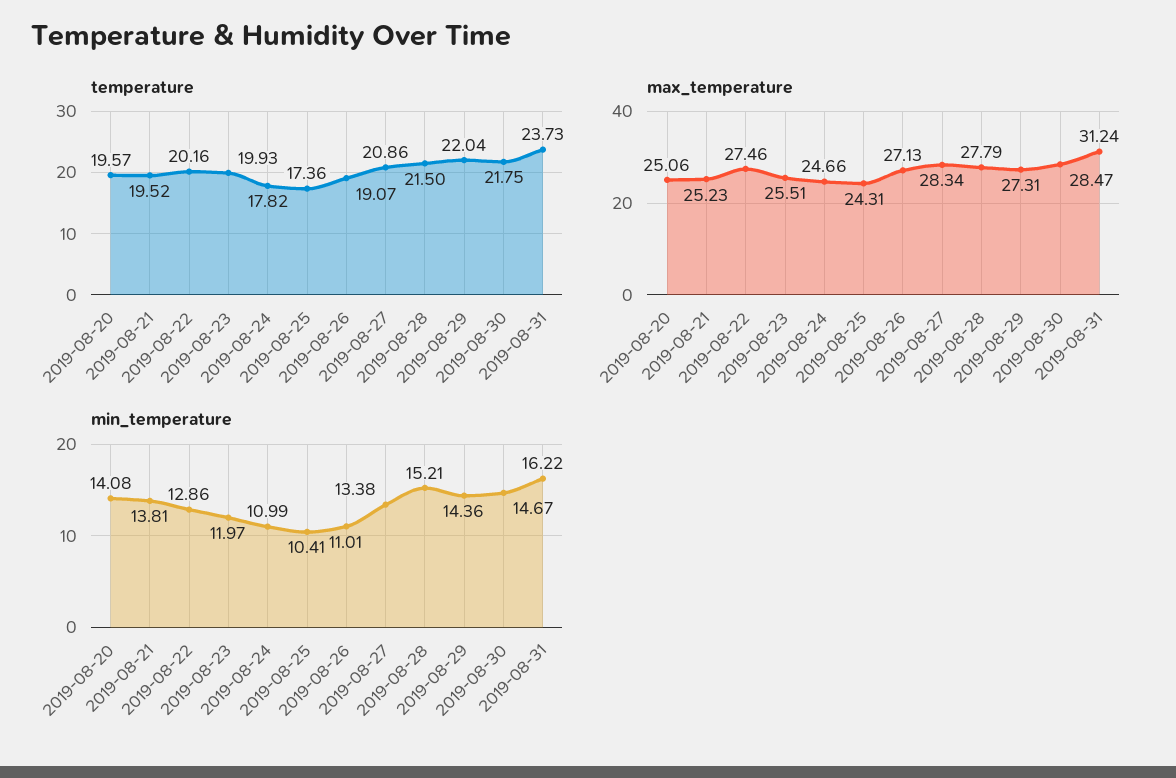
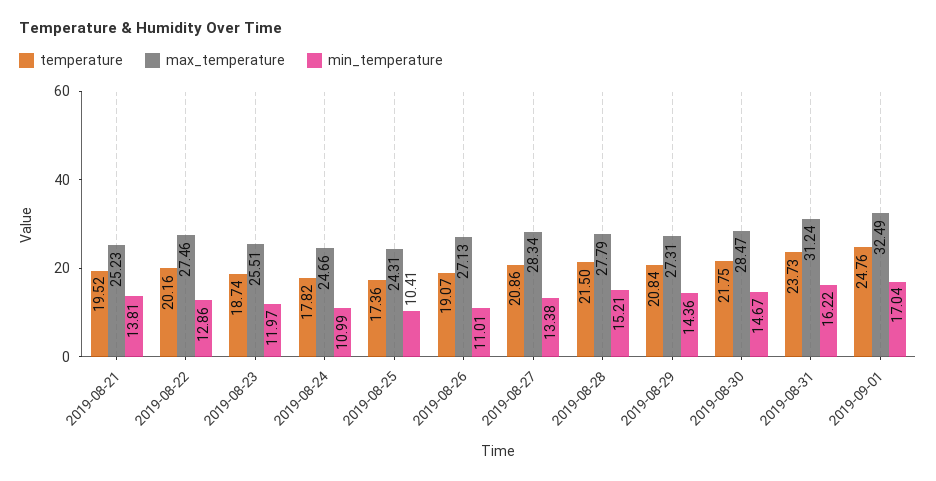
temperature, 2019-08-20: 19.57 -> none
temperature, 2019-08-23: 19.93 -> 18.74
temperature, 2019-08-29: 22.04 -> 20.84
max_temperature, 2019-08-20: 25.06 -> none
min_temperature, 2019-08-20: 14.08 -> none
temperature, 2019-09-01: none -> 24.76
max_temperature, 2019-09-01: none -> 32.49
min_temperature, 2019-09-01: none -> 17.04

